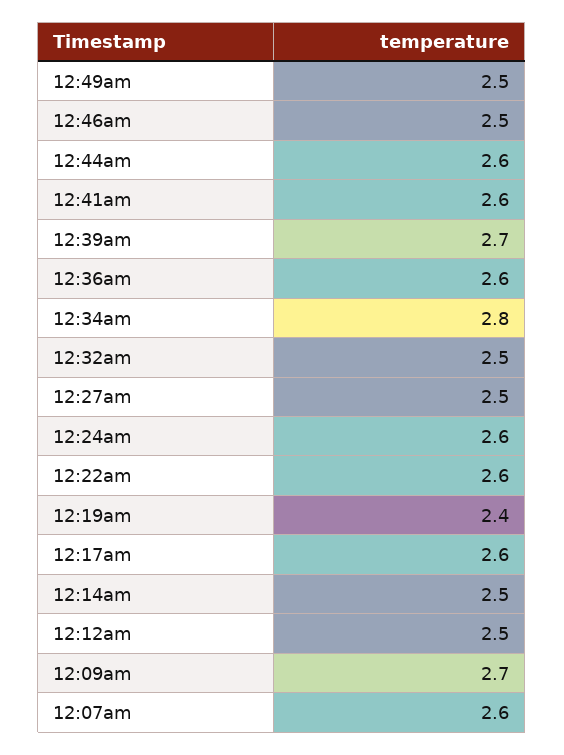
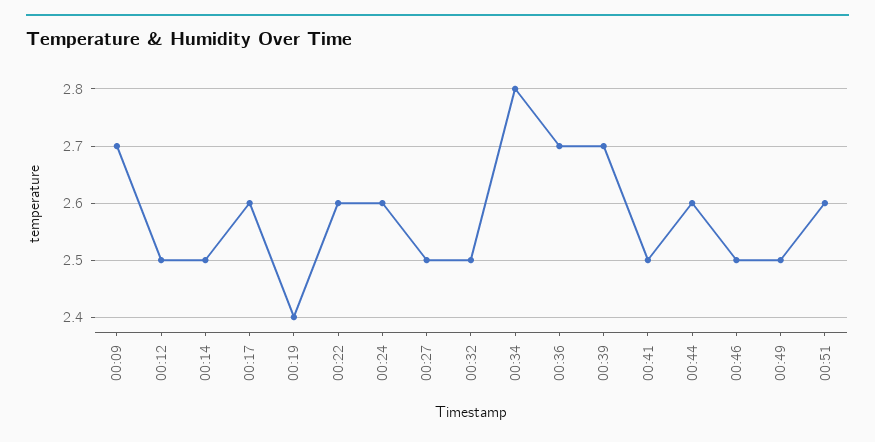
12:41am: 2.6 -> 2.5
12:36am: 2.6 -> 2.7
12:07am: 2.6 -> none
00:51: none -> 2.6

